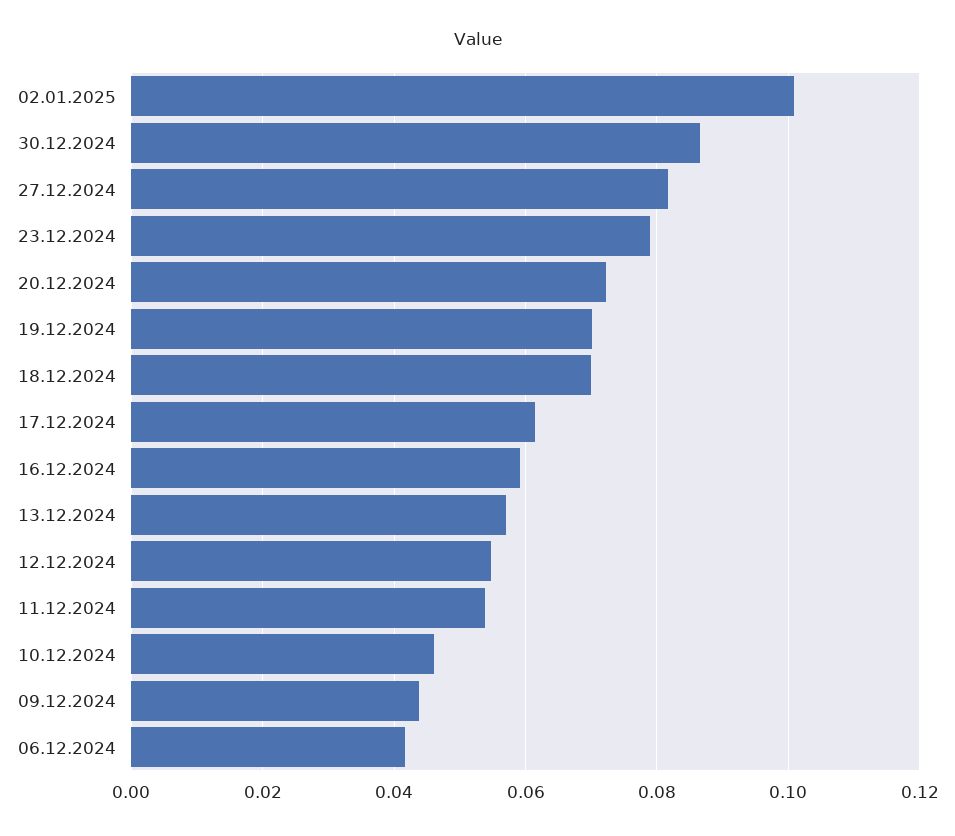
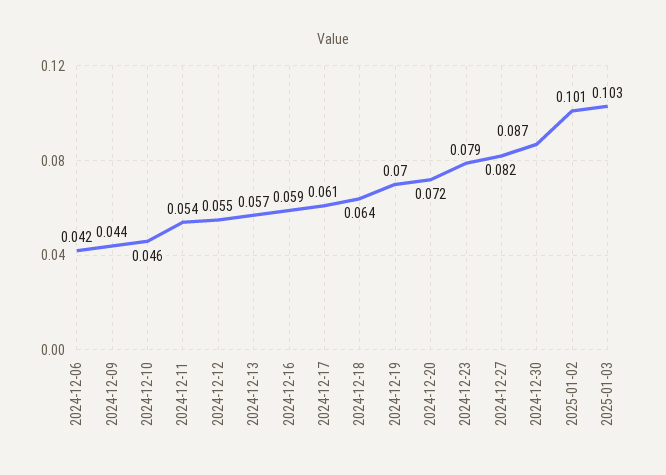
18.12.2024: 0.07 -> 0.064
2025-01-03: none -> 0.103

